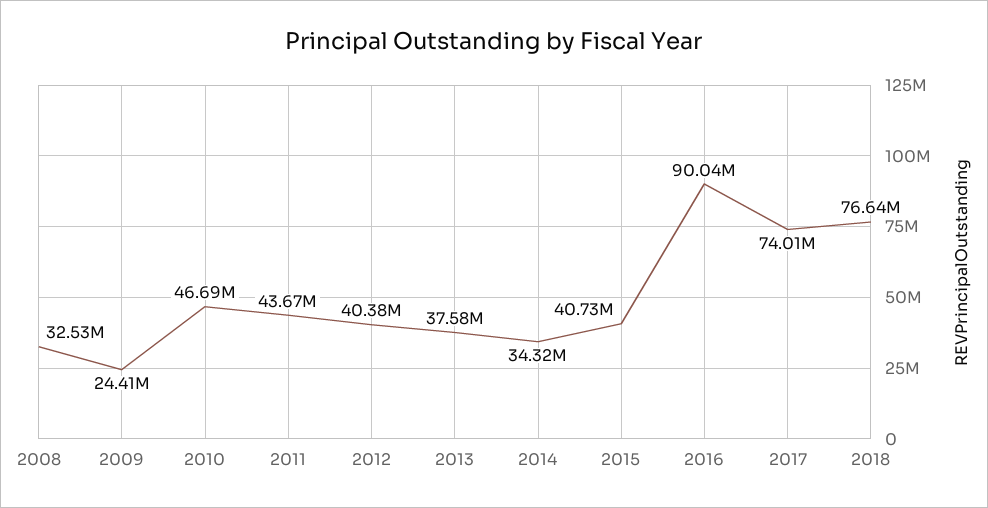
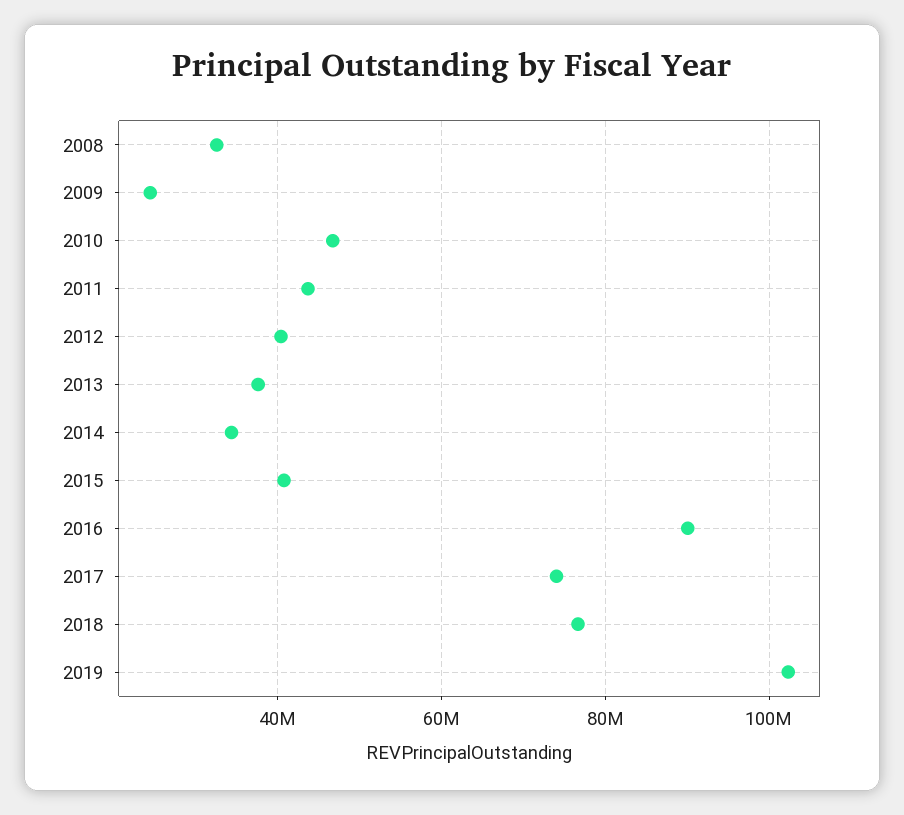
2019: none -> 102000000

